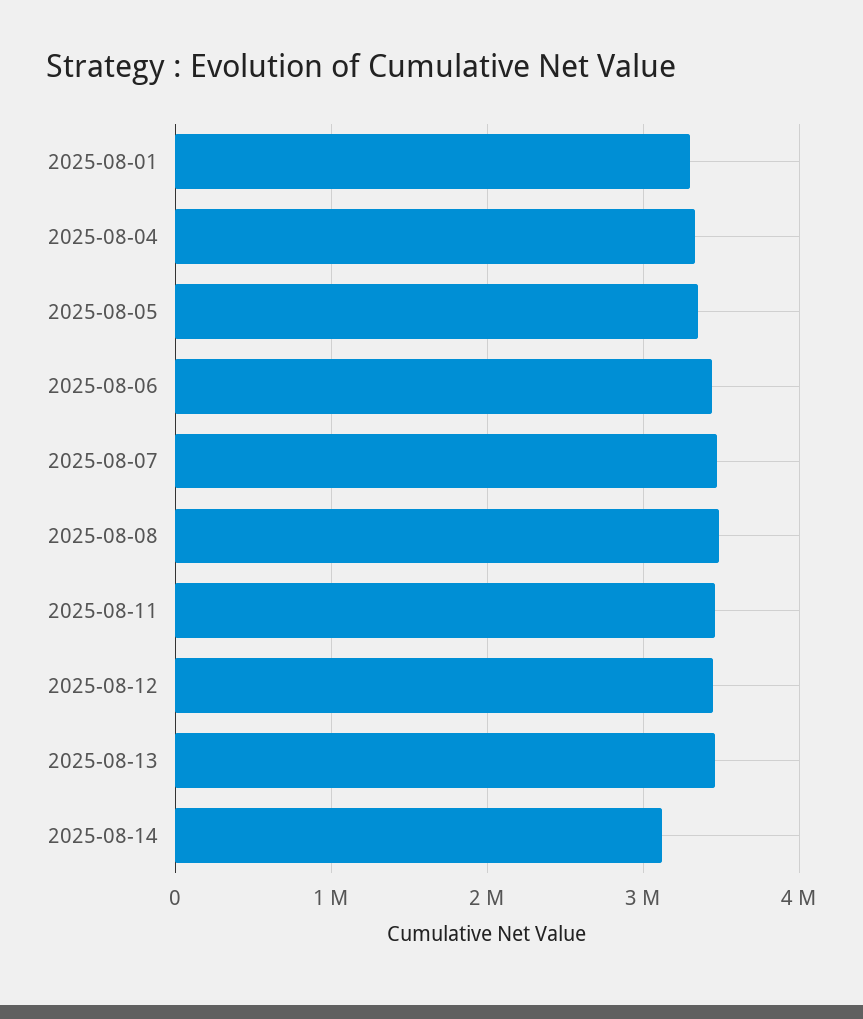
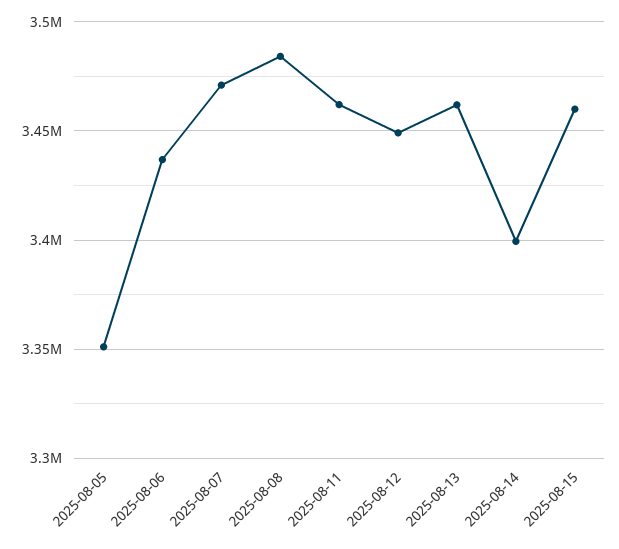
2025-08-01: 3300000 -> none
2025-08-04: 3300000 -> none
2025-08-14: 3100000 -> 3400000
2025-08-15: none -> 3460000

